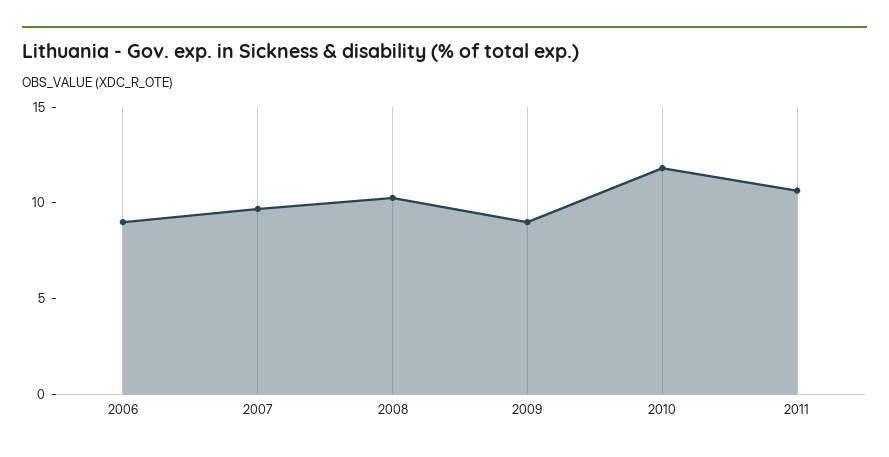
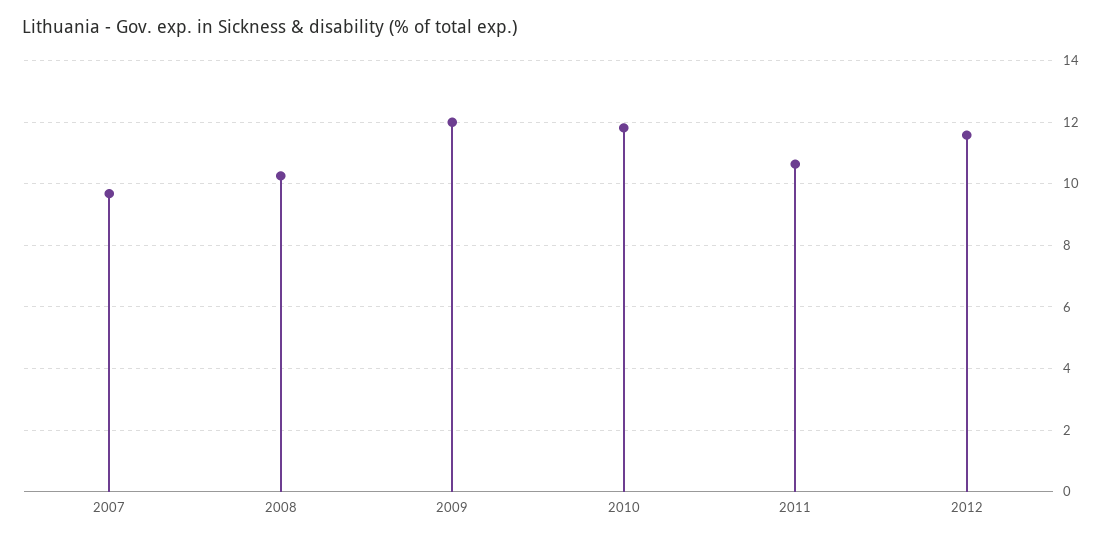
2006: 9 -> none
2009: 9 -> 12
2012: none -> 11.6

